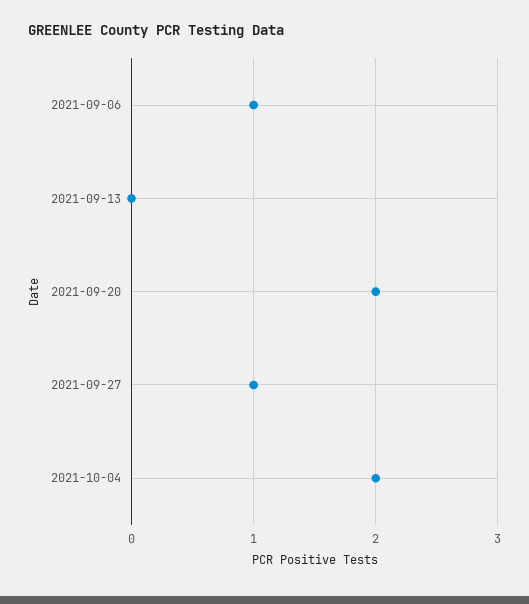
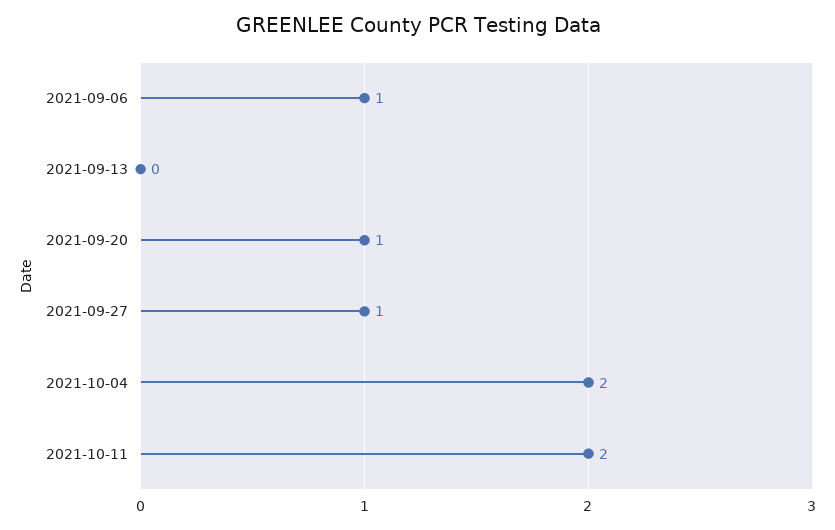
2021-09-20: 2 -> 1
2021-10-11: none -> 2

